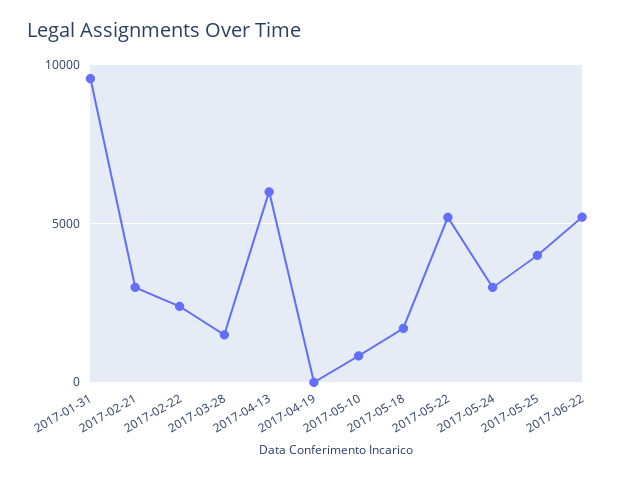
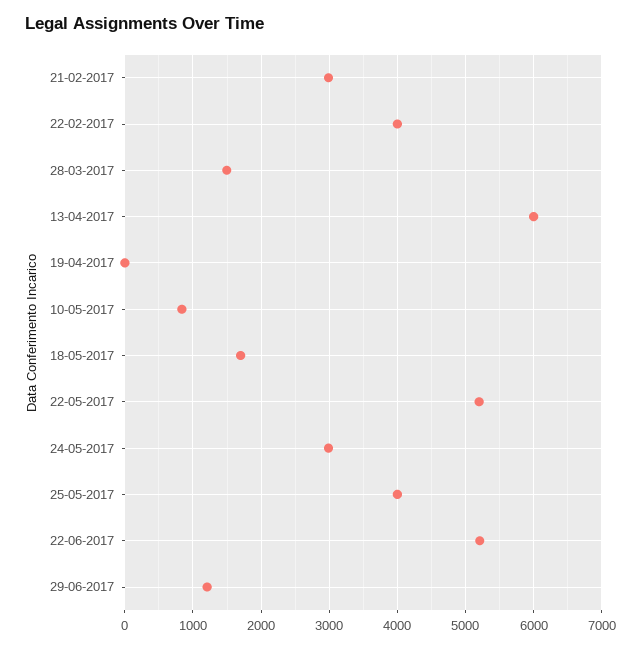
2017-01-31: 9500 -> none
2017-02-22: 2500 -> 4000
29-06-2017: none -> 1200

